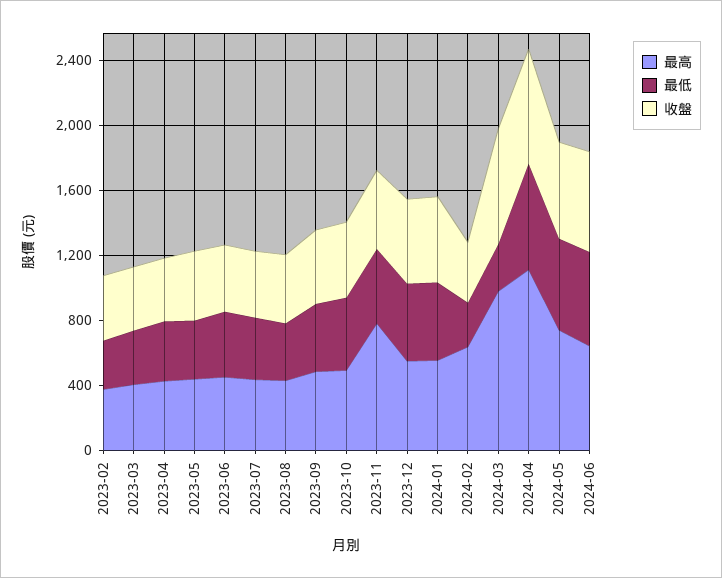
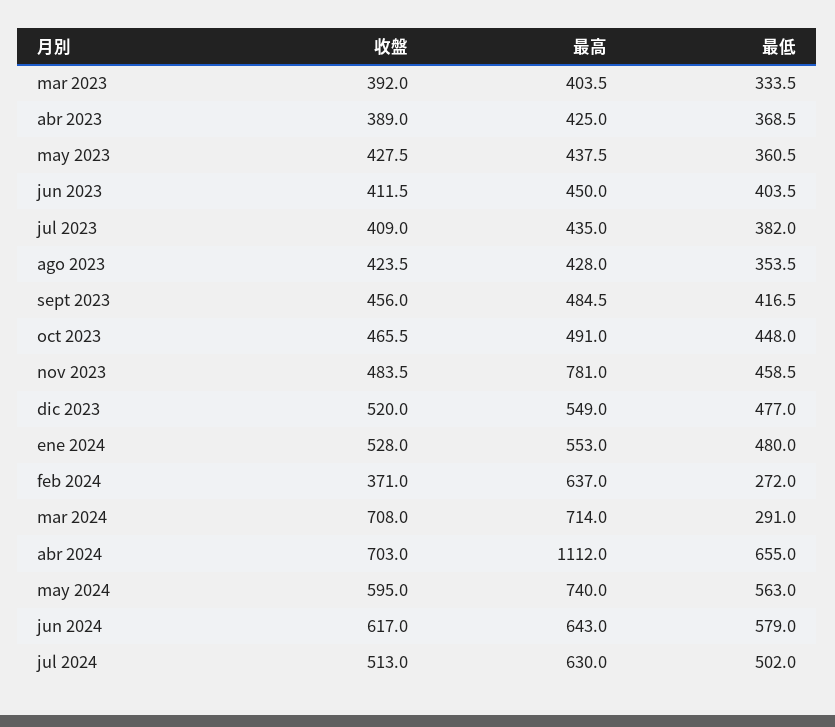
最高, 2023-02: 400 -> none
最低, 2023-02: 300 -> none
收盤, 2023-02: 400 -> none
最高, 2024-03: 1000 -> 714
收盤, jul 2024: none -> 513
最高, jul 2024: none -> 630
最低, jul 2024: none -> 502

